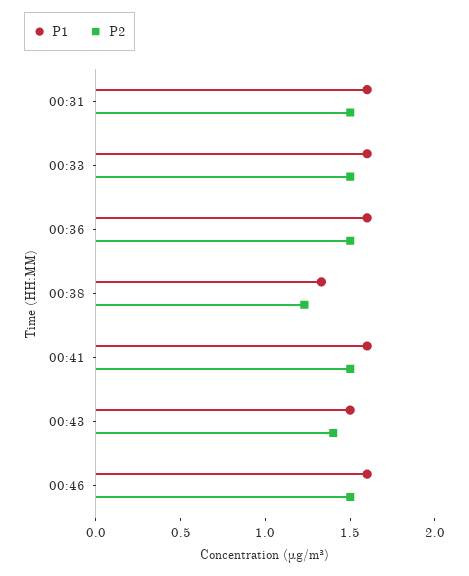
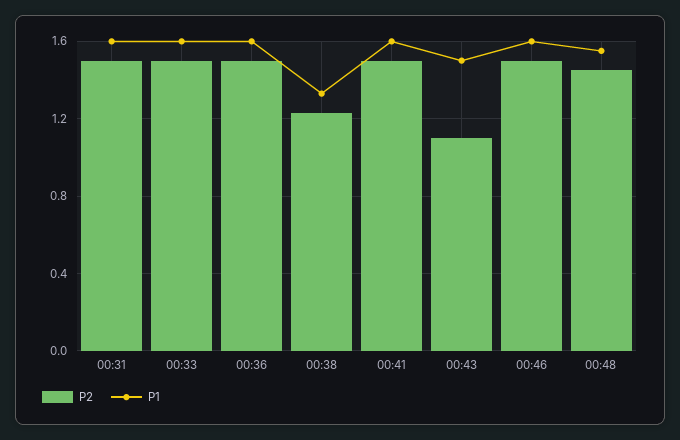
P2, 00:43: 1.4 -> 1.1
P2, 00:48: none -> 1.45
P1, 00:48: none -> 1.55

